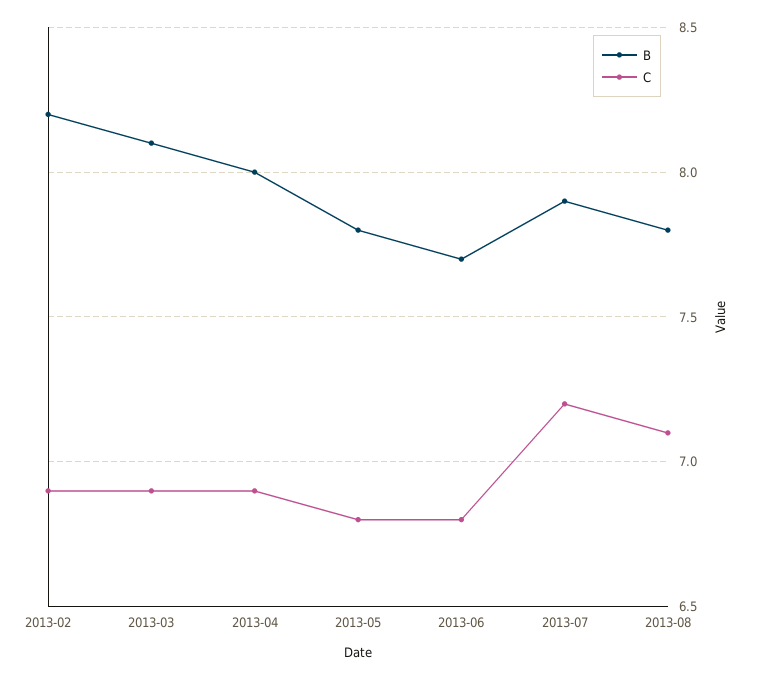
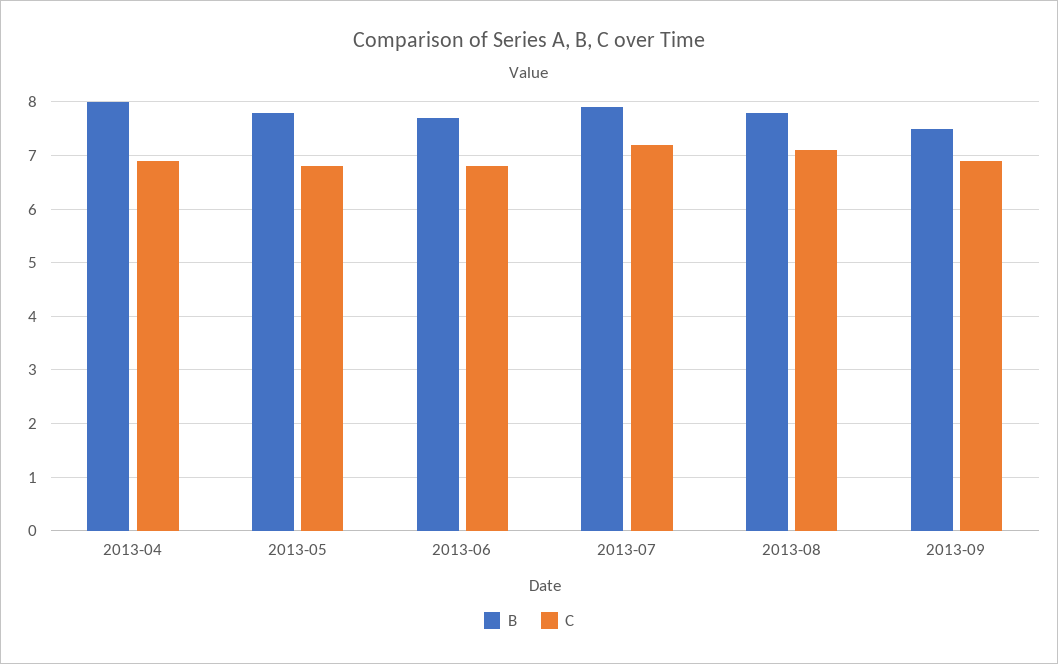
B, 2013-02: 8.2 -> none
C, 2013-02: 6.9 -> none
B, 2013-03: 8.1 -> none
C, 2013-03: 6.9 -> none
B, 2013-09: none -> 7.5
C, 2013-09: none -> 7

